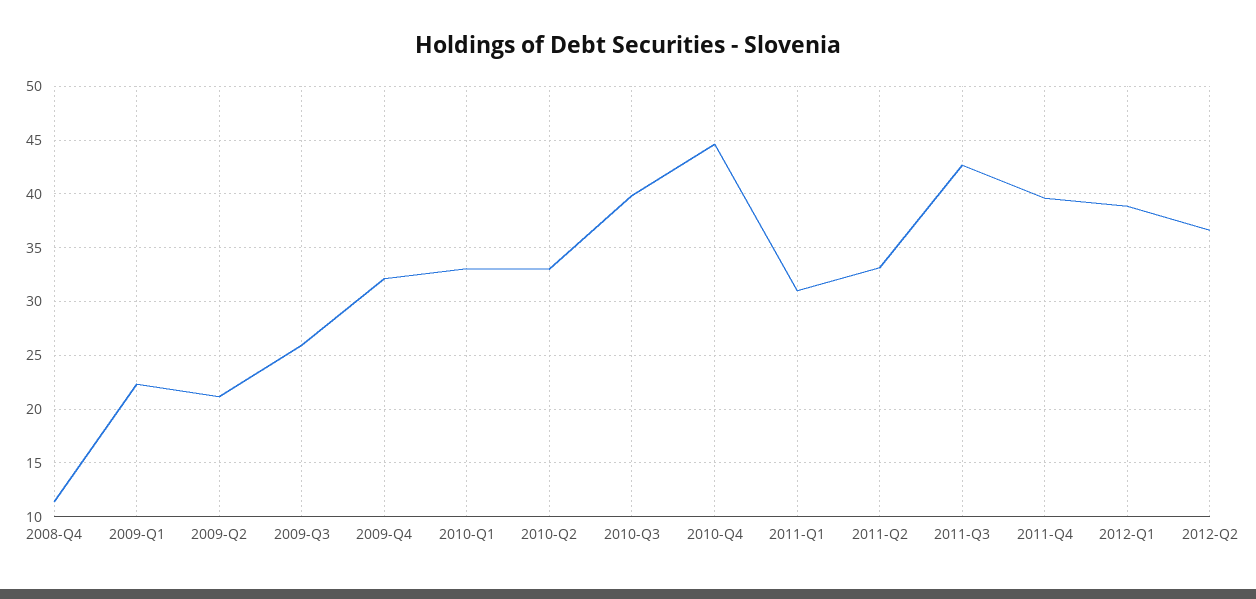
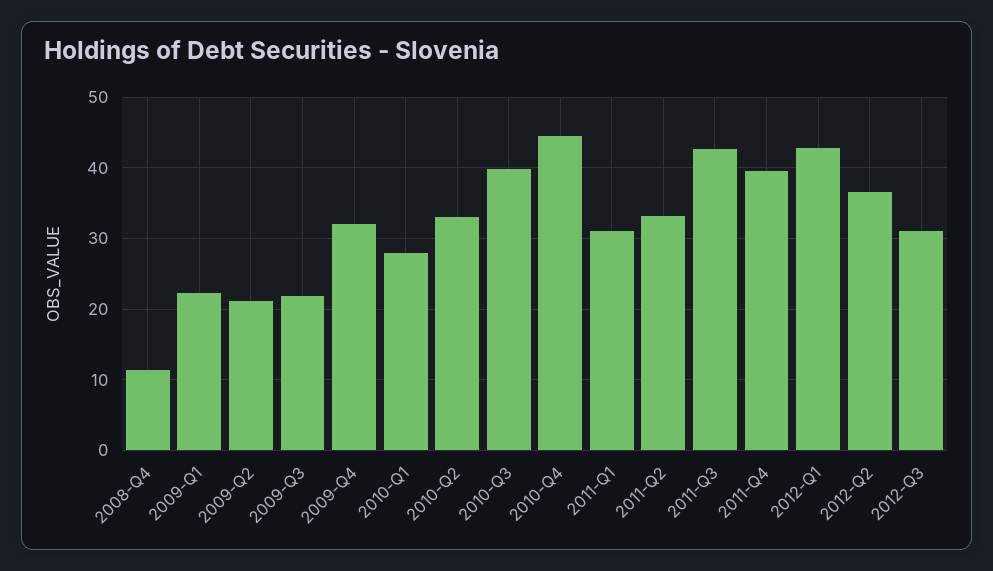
2009-Q3: 26 -> 22
2010-Q1: 33 -> 28
2012-Q1: 39 -> 43
2012-Q3: none -> 31

